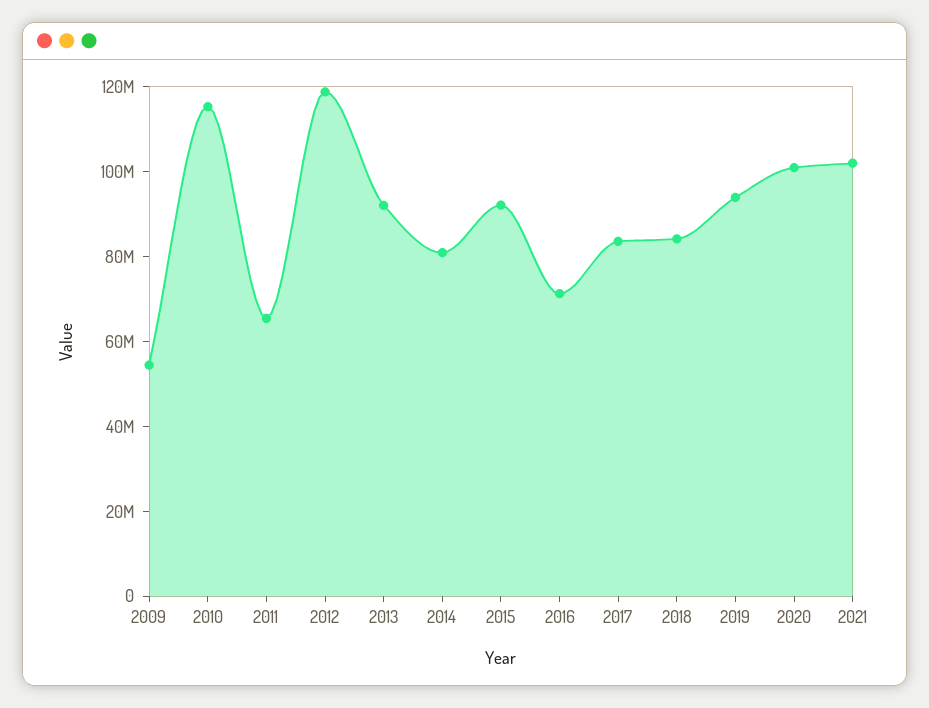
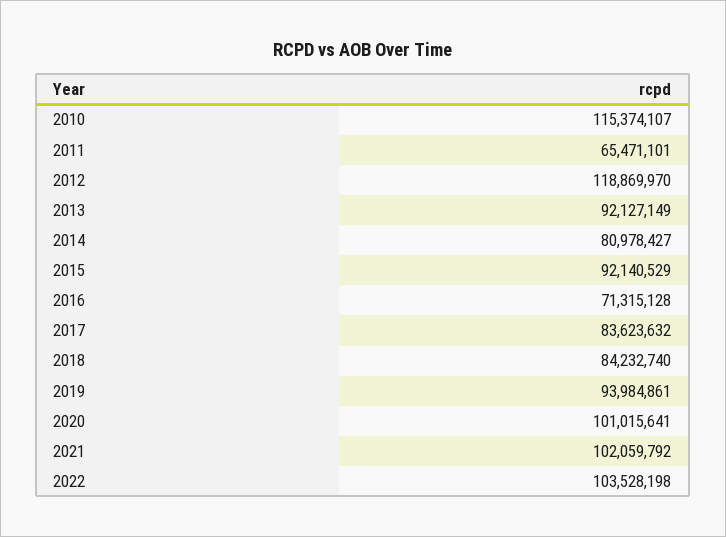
2009: 55000000 -> none
2022: none -> 103528198

